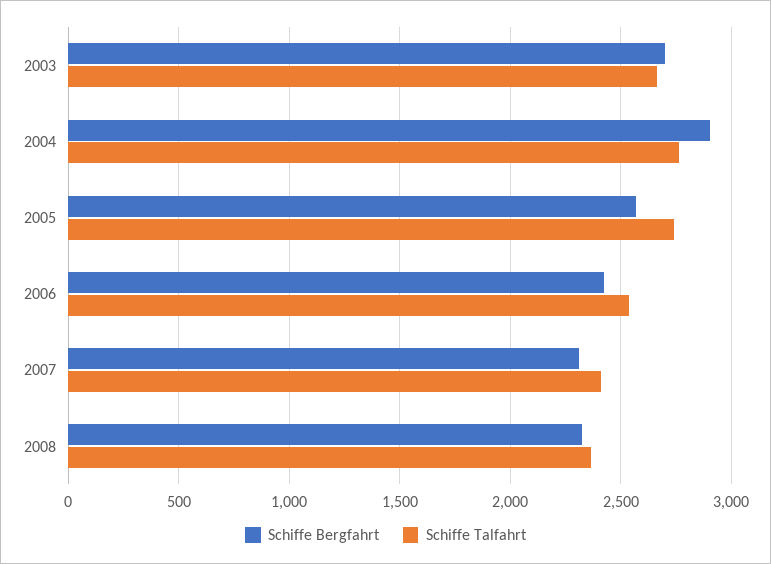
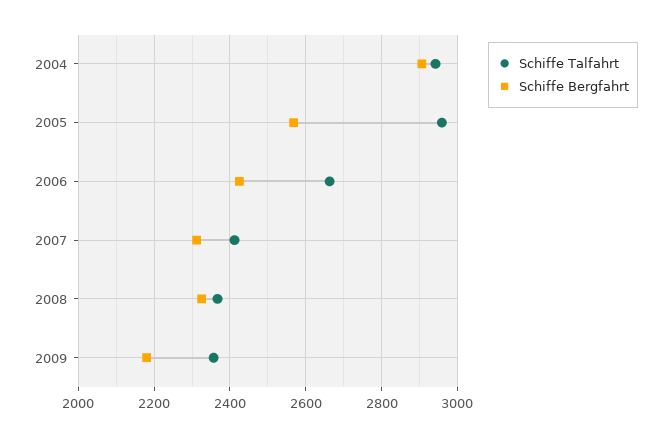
Schiffe Bergfahrt, 2003: 2700 -> none
Schiffe Talfahrt, 2003: 2650 -> none
Schiffe Talfahrt, 2004: 2750 -> 2940
Schiffe Talfahrt, 2005: 2750 -> 2960
Schiffe Talfahrt, 2006: 2550 -> 2660
Schiffe Talfahrt, 2009: none -> 2360
Schiffe Bergfahrt, 2009: none -> 2180

